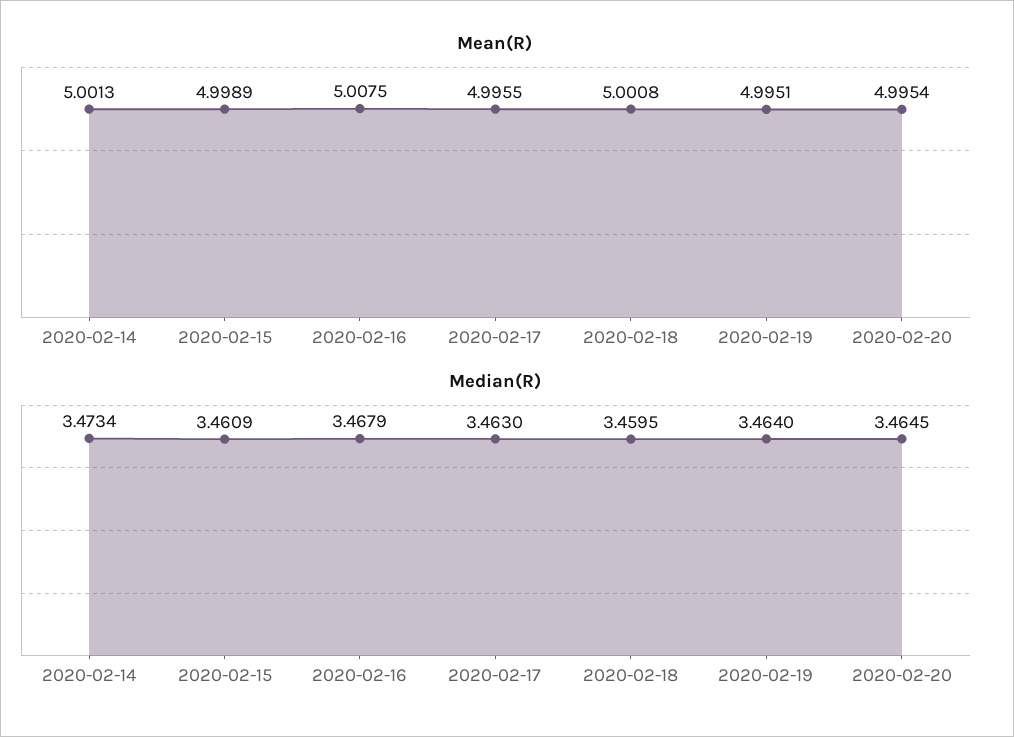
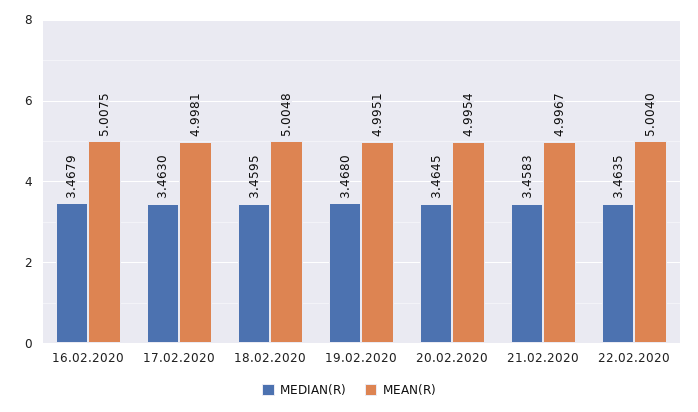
Mean(R), 2020-02-14: 5.0013 -> none
Mean(R), 2020-02-15: 4.9989 -> none
Mean(R), 2020-02-17: 4.9955 -> 4.9981
Mean(R), 2020-02-18: 5.0008 -> 5.0048
Median(R), 2020-02-14: 3.4734 -> none
Median(R), 2020-02-15: 3.4609 -> none
Median(R), 2020-02-19: 3.464 -> 3.468
Median(R), 21.02.2020: none -> 3.4583
Mean(R), 21.02.2020: none -> 4.9967
Median(R), 22.02.2020: none -> 3.4635
Mean(R), 22.02.2020: none -> 5.004

